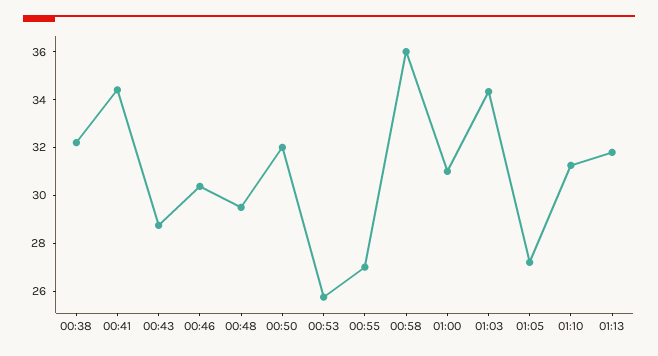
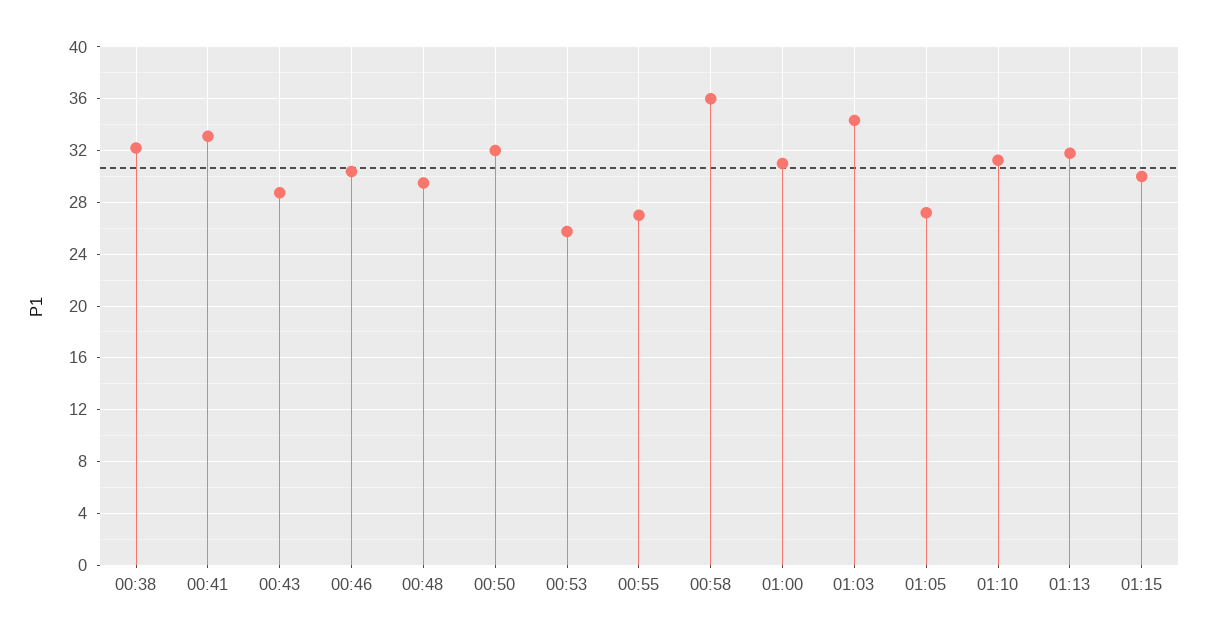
00:41: 34.5 -> 33
01:15: none -> 30

